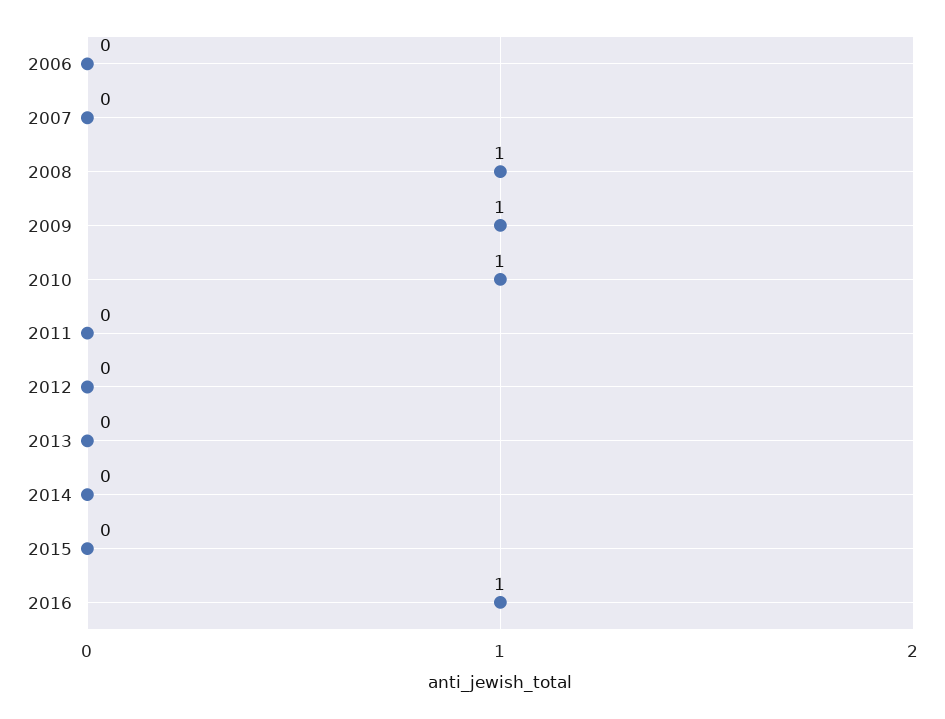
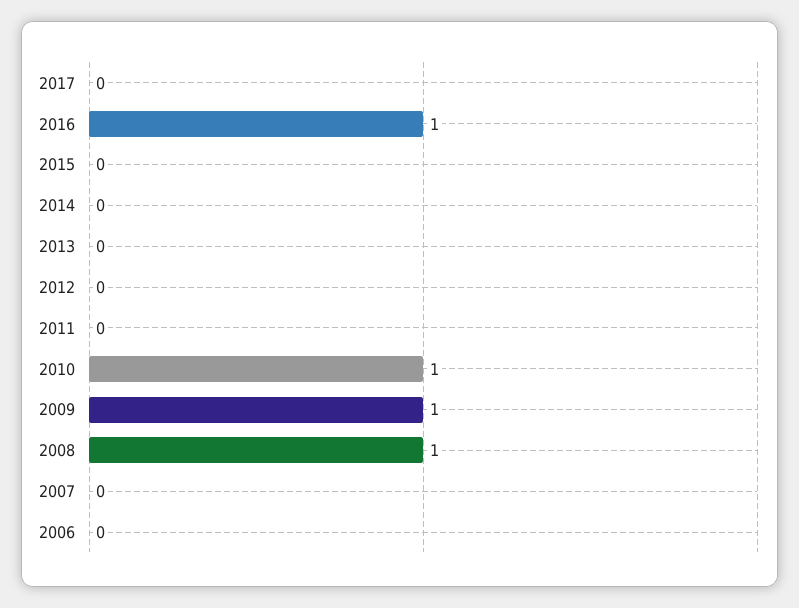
2017: none -> 0

